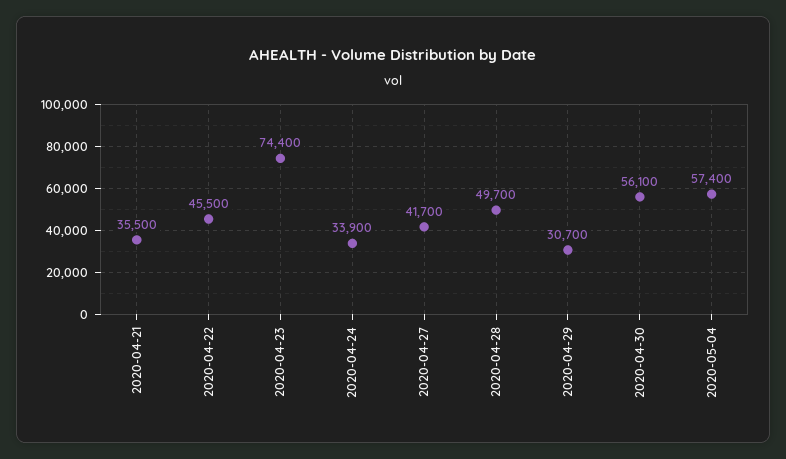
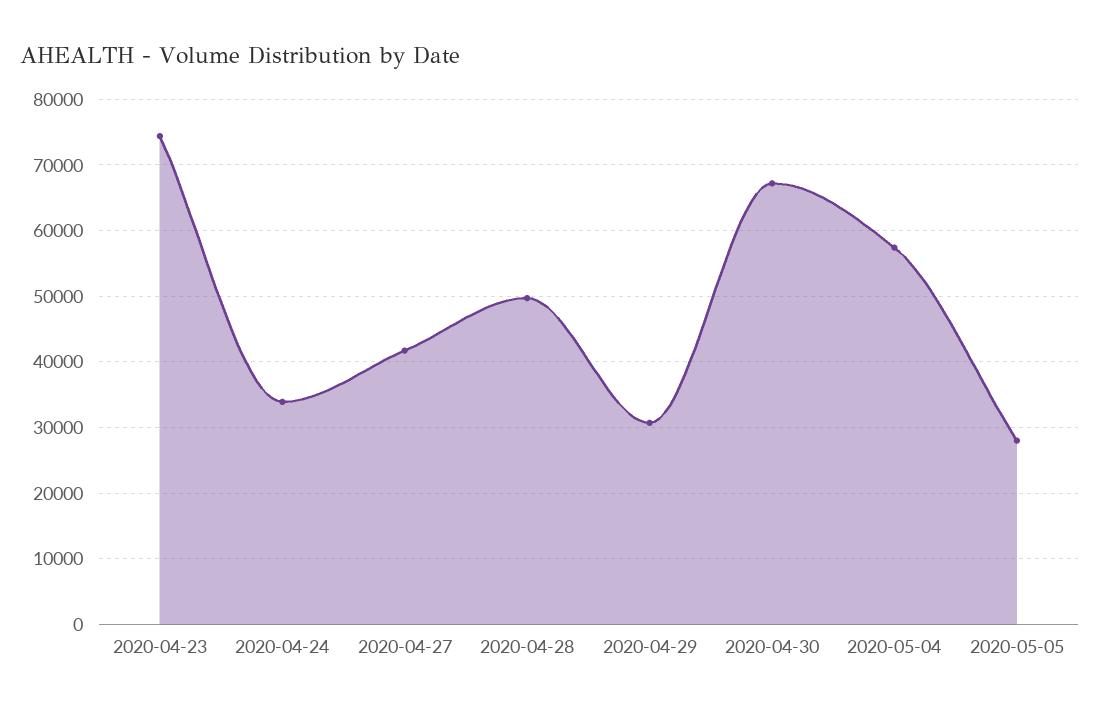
2020-04-21: 35500 -> none
2020-04-22: 45500 -> none
2020-04-30: 56100 -> 67000
2020-05-05: none -> 28000

